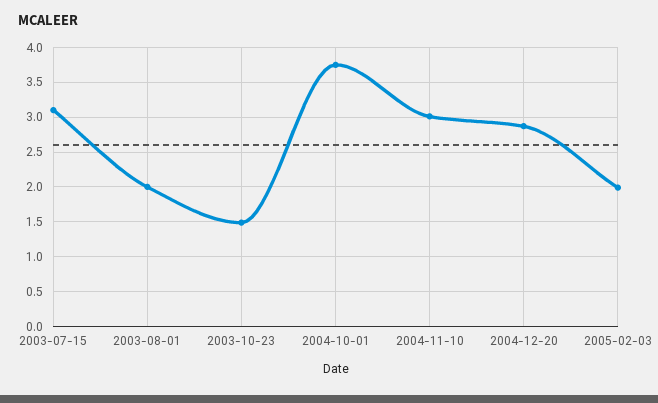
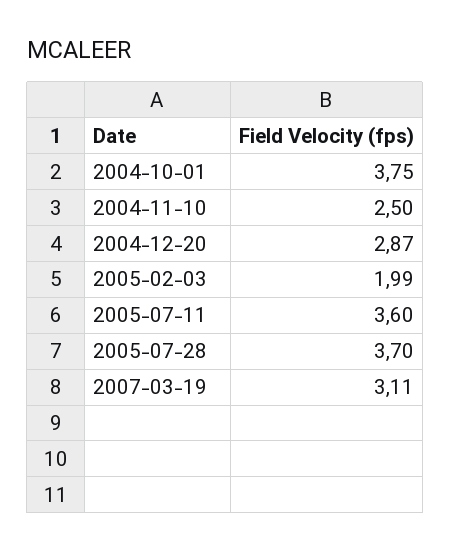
2003-07-15: 3.1 -> none
2003-08-01: 2 -> none
2003-10-23: 1.5 -> none
2004-11-10: 3 -> 2.5
2005-07-11: none -> 3.6
2005-07-28: none -> 3.7
2007-03-19: none -> 3.11

